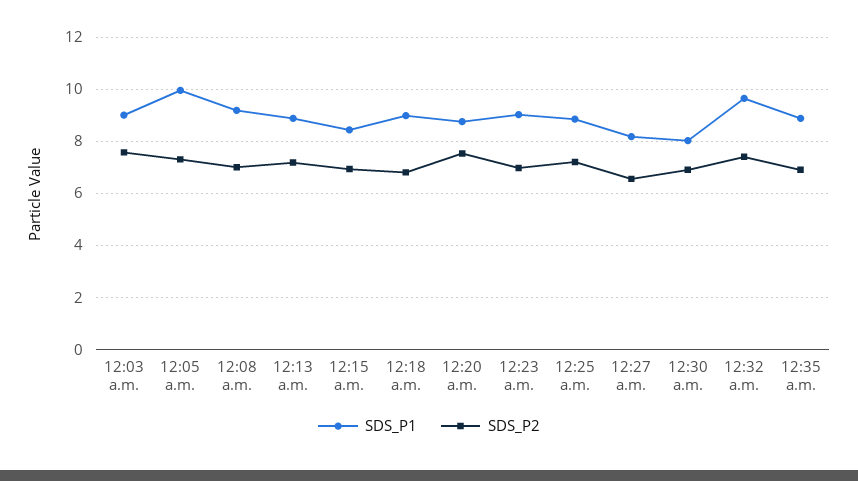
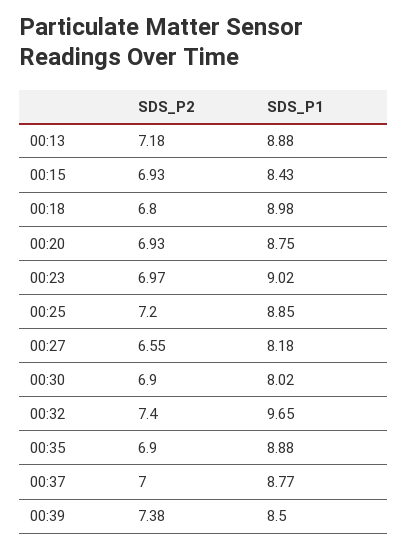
SDS_P1, 12:03 a.m.: 9 -> none
SDS_P2, 12:03 a.m.: 7.5 -> none
SDS_P1, 12:05 a.m.: 10 -> none
SDS_P2, 12:05 a.m.: 7.25 -> none
SDS_P1, 12:08 a.m.: 9.25 -> none
SDS_P2, 12:08 a.m.: 7 -> none
SDS_P2, 12:20 a.m.: 7.5 -> 6.93
SDS_P2, 00:37: none -> 7
SDS_P1, 00:37: none -> 8.77
SDS_P2, 00:39: none -> 7.38
SDS_P1, 00:39: none -> 8.5

